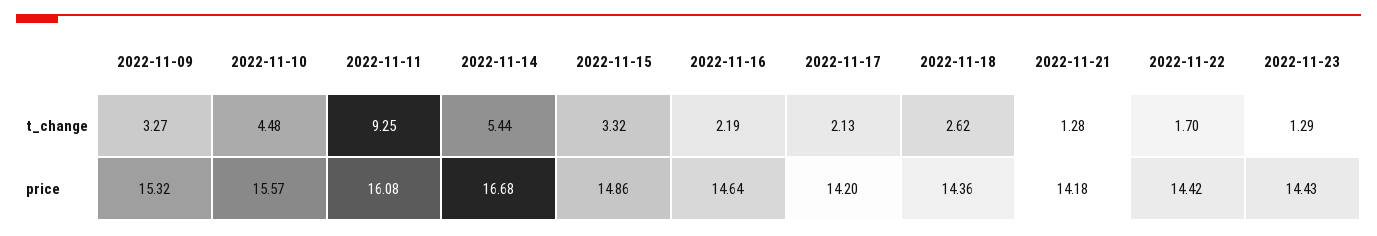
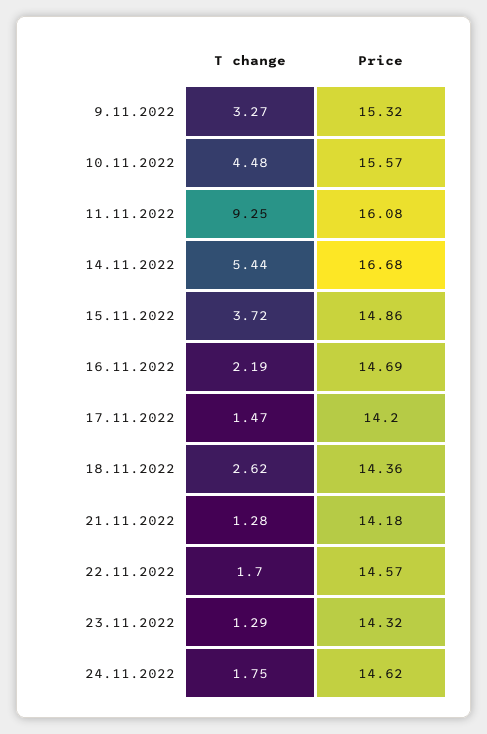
2022-11-15, t_change: 3.32 -> 3.72
2022-11-17, t_change: 2.13 -> 1.47
2022-11-16, price: 14.64 -> 14.69
2022-11-22, price: 14.42 -> 14.57
2022-11-23, price: 14.43 -> 14.32
24.11.2022, t_change: none -> 1.75
24.11.2022, price: none -> 14.62

